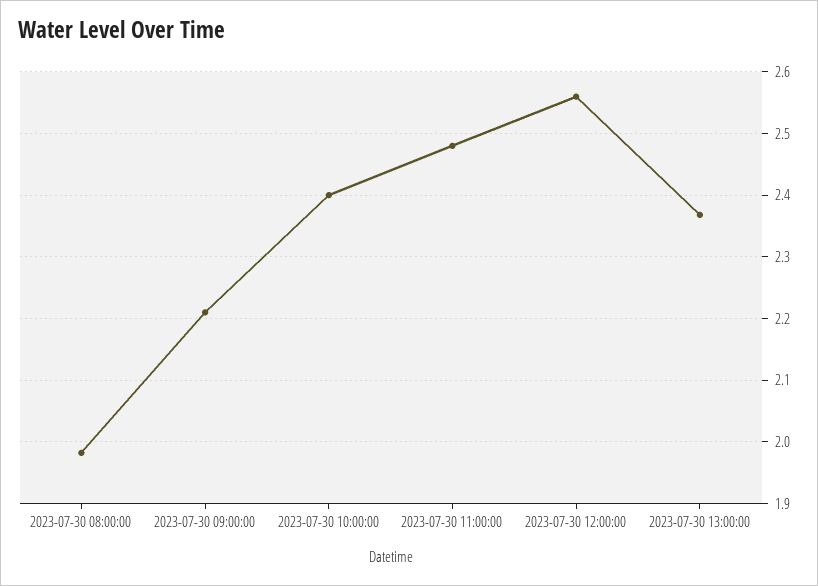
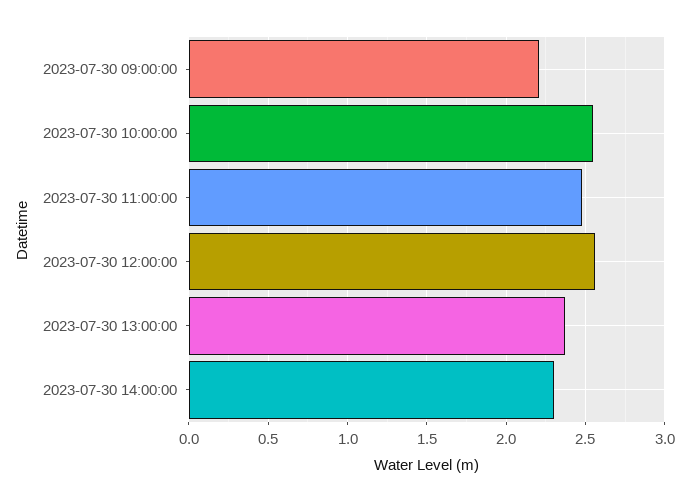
2023-07-30 08:00:00: 1.98 -> none
2023-07-30 10:00:00: 2.4 -> 2.55
2023-07-30 14:00:00: none -> 2.3

